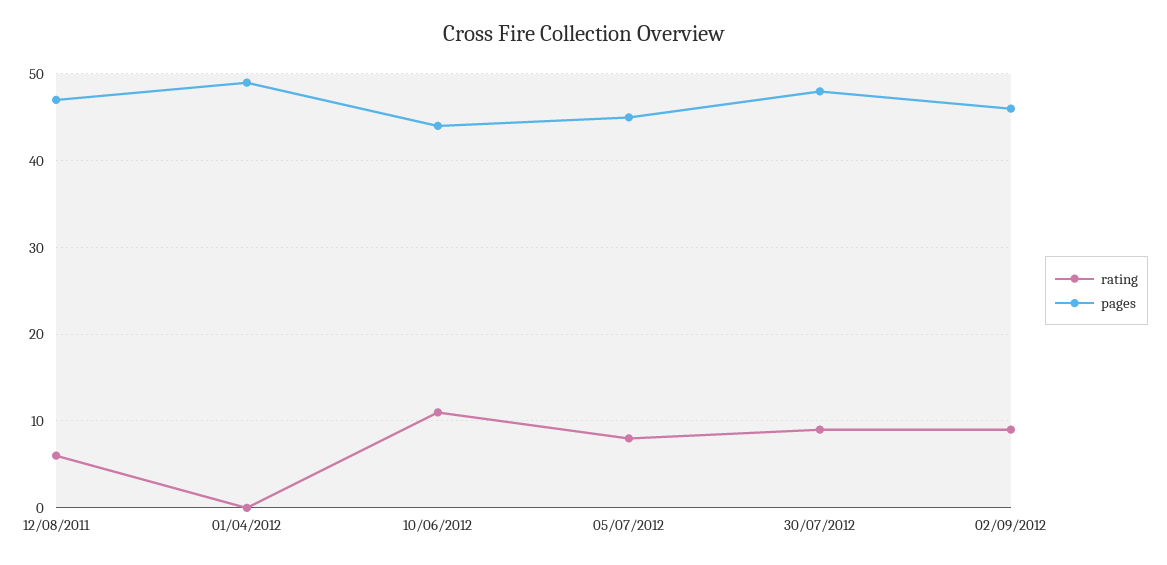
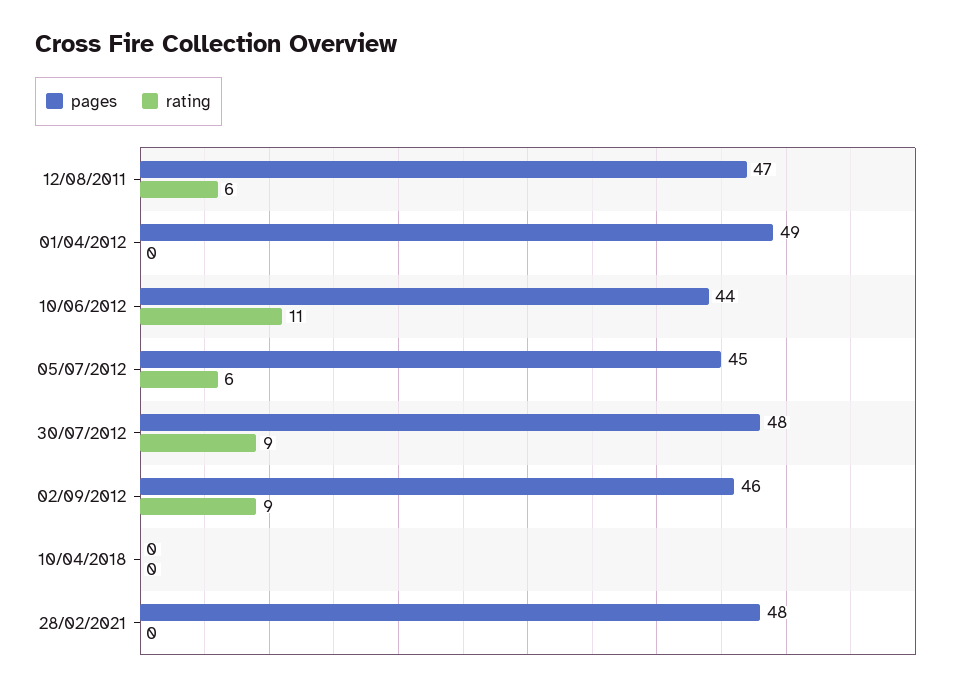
rating, 05/07/2012: 8 -> 6
pages, 10/04/2018: none -> 0
rating, 10/04/2018: none -> 0
pages, 28/02/2021: none -> 48
rating, 28/02/2021: none -> 0

